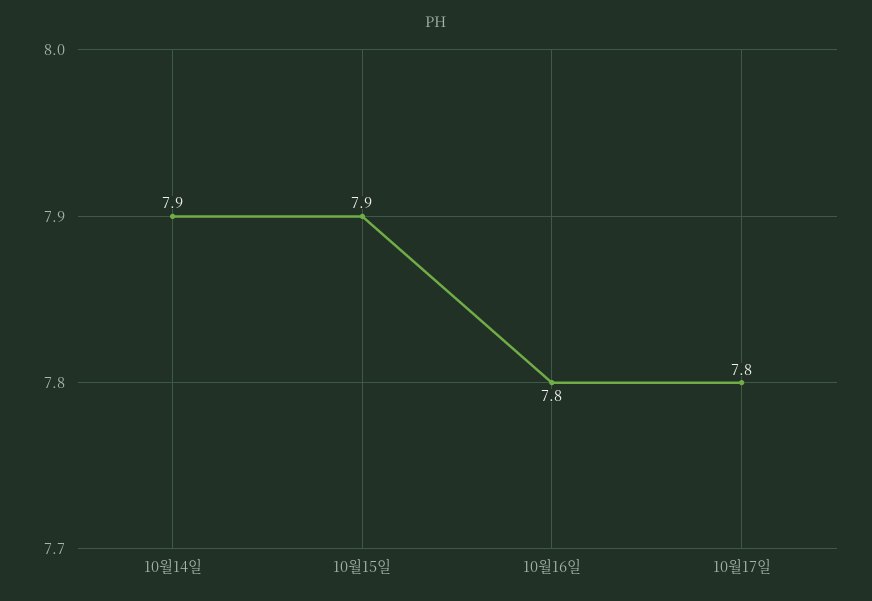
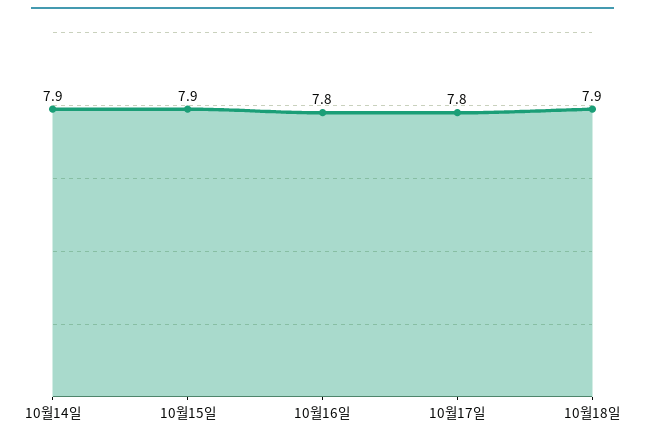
10월18일: none -> 7.9

